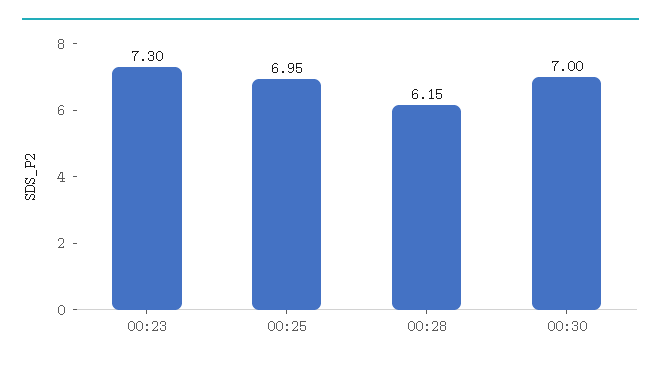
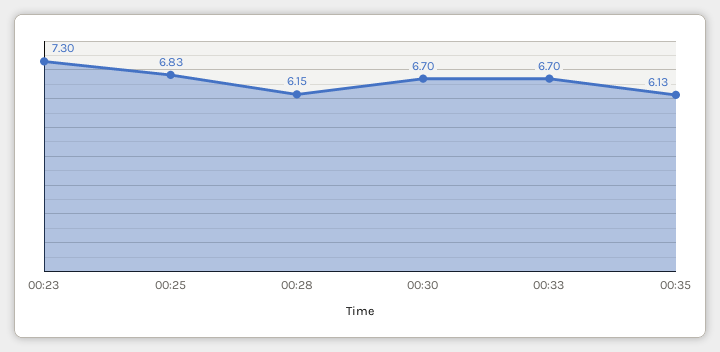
00:25: 6.95 -> 6.83
00:30: 7 -> 6.7
00:33: none -> 6.7
00:35: none -> 6.13

